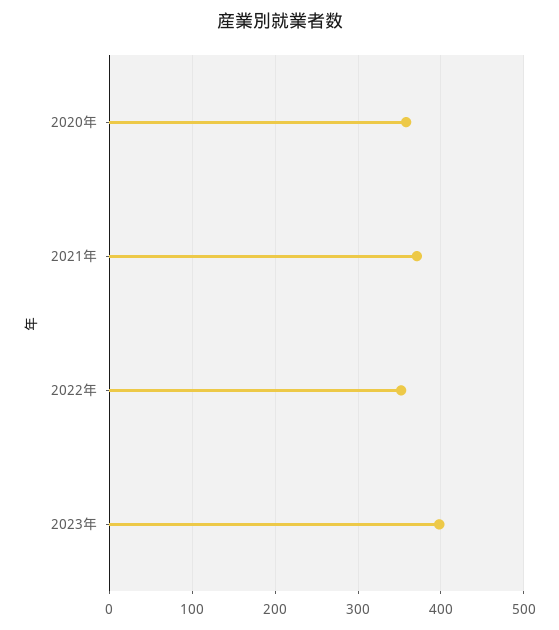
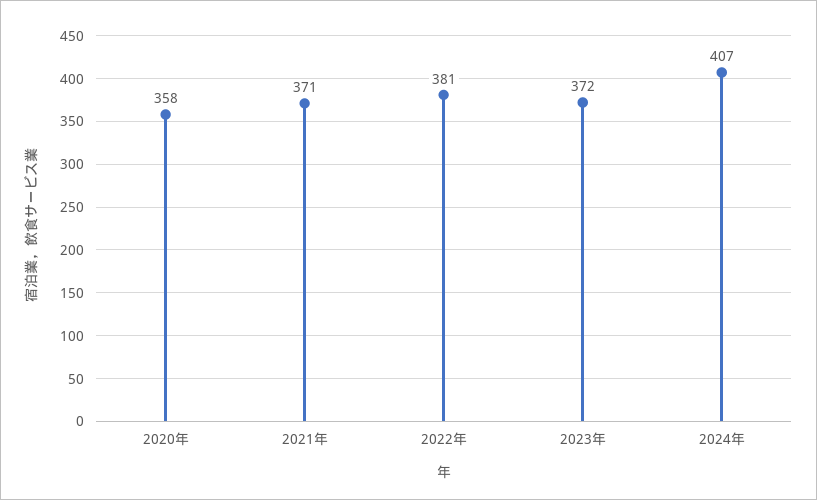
2022年: 350 -> 381
2023年: 400 -> 372
2024年: none -> 407

